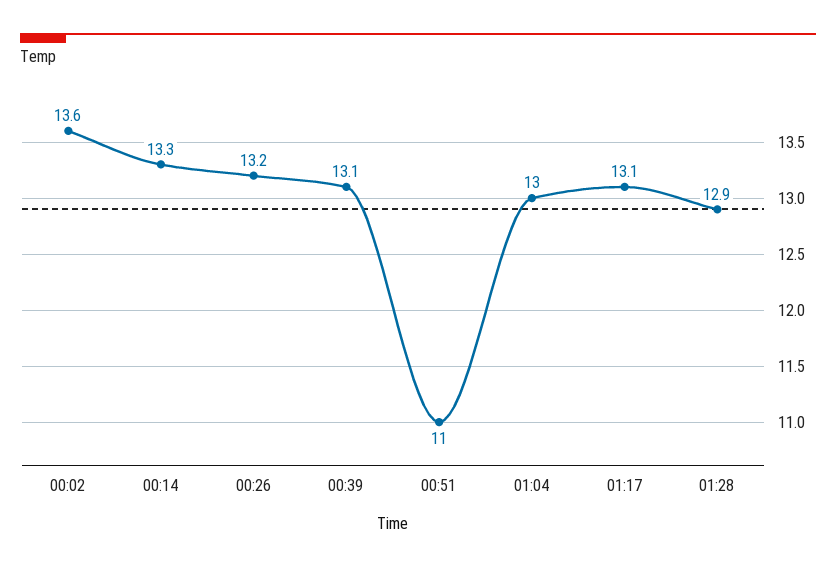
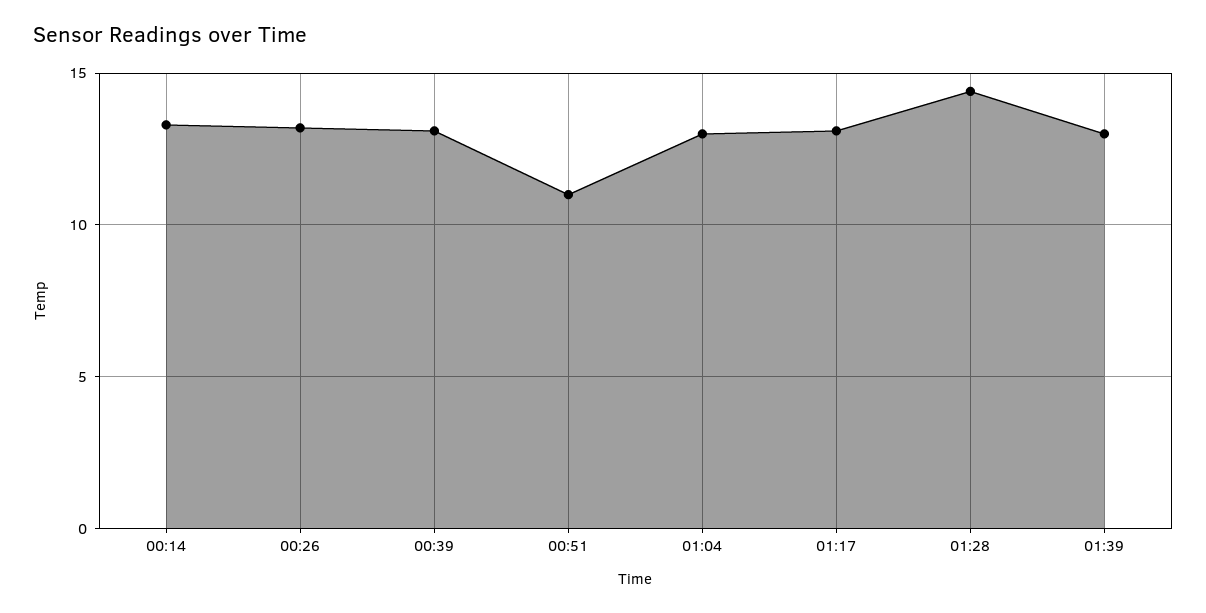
00:02: 13.6 -> none
01:28: 12.9 -> 14.5
01:39: none -> 13

